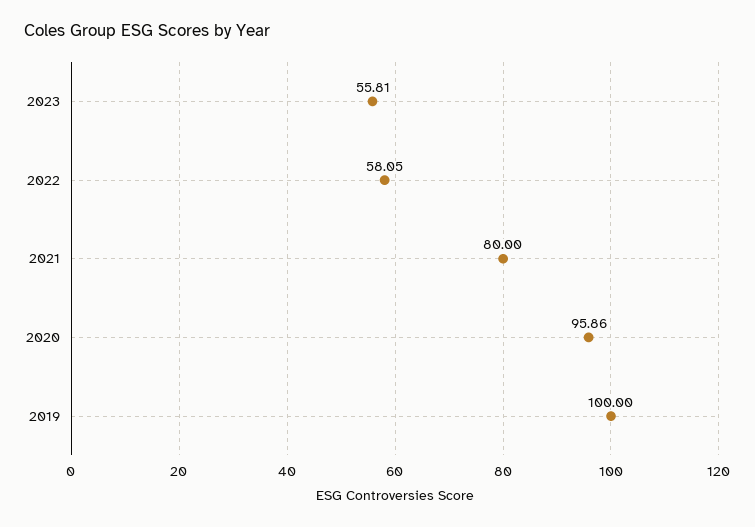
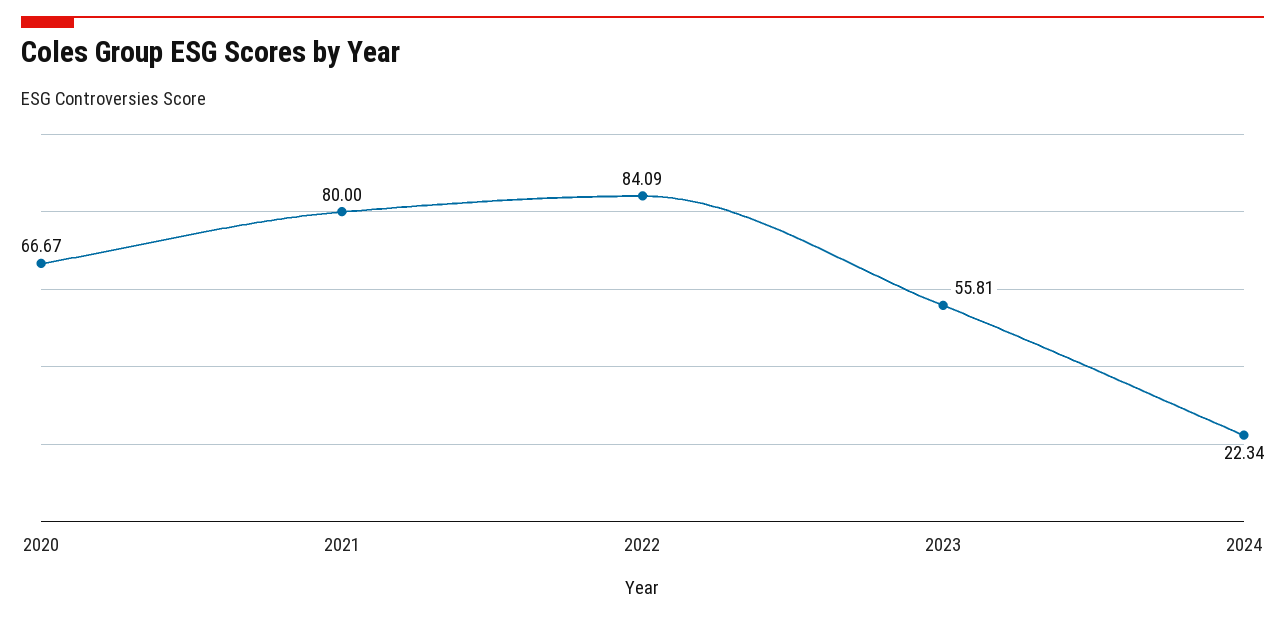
2022: 58.05 -> 84.09
2020: 95.86 -> 66.67
2019: 100 -> none
2024: none -> 22.34

